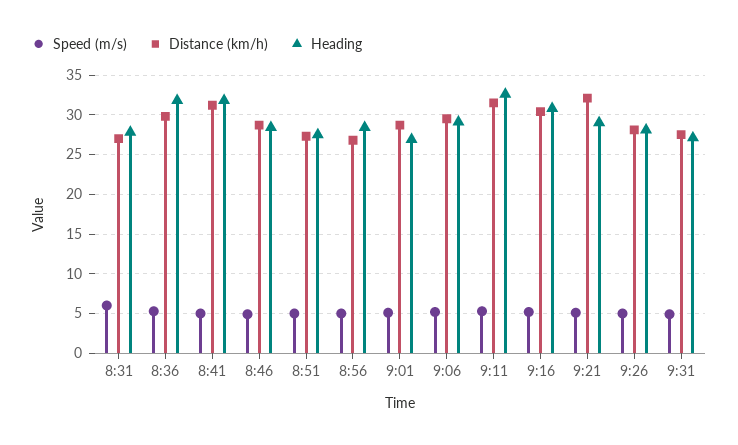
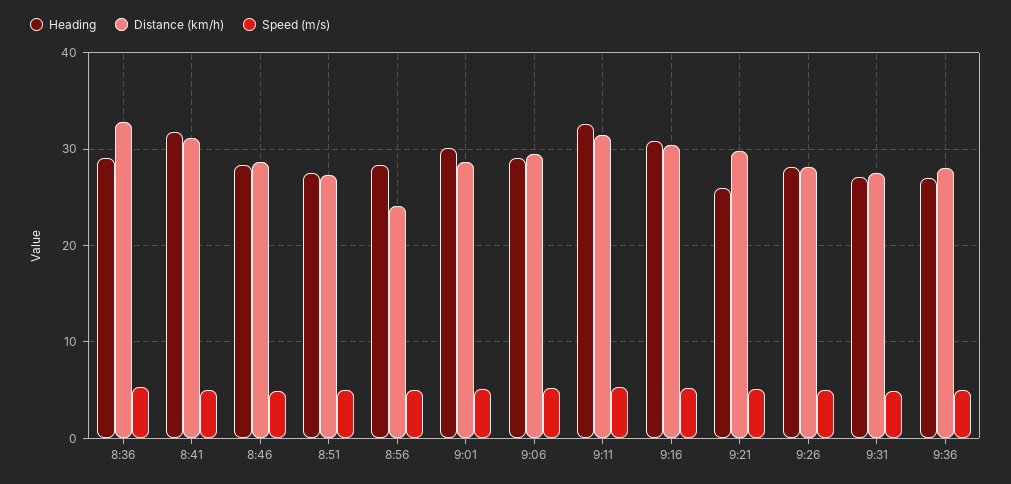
Speed (m/s), 8:31: 6 -> none
Distance (km/h), 8:31: 27 -> none
Heading, 8:31: 28 -> none
Distance (km/h), 8:36: 30 -> 33
Heading, 8:36: 32 -> 29
Distance (km/h), 8:56: 27 -> 24
Heading, 9:01: 27 -> 30
Distance (km/h), 9:21: 32 -> 30
Heading, 9:21: 29 -> 26
Heading, 9:36: none -> 27
Distance (km/h), 9:36: none -> 28
Speed (m/s), 9:36: none -> 5

